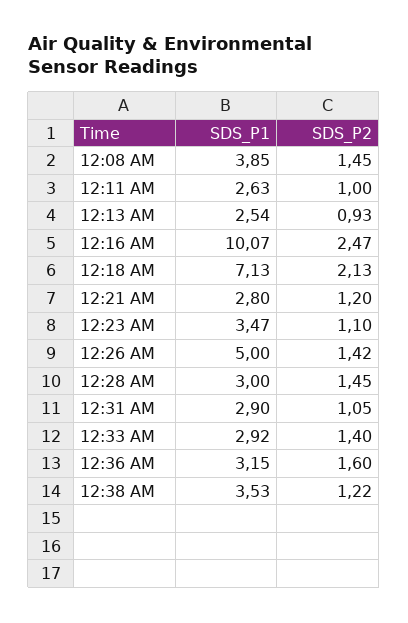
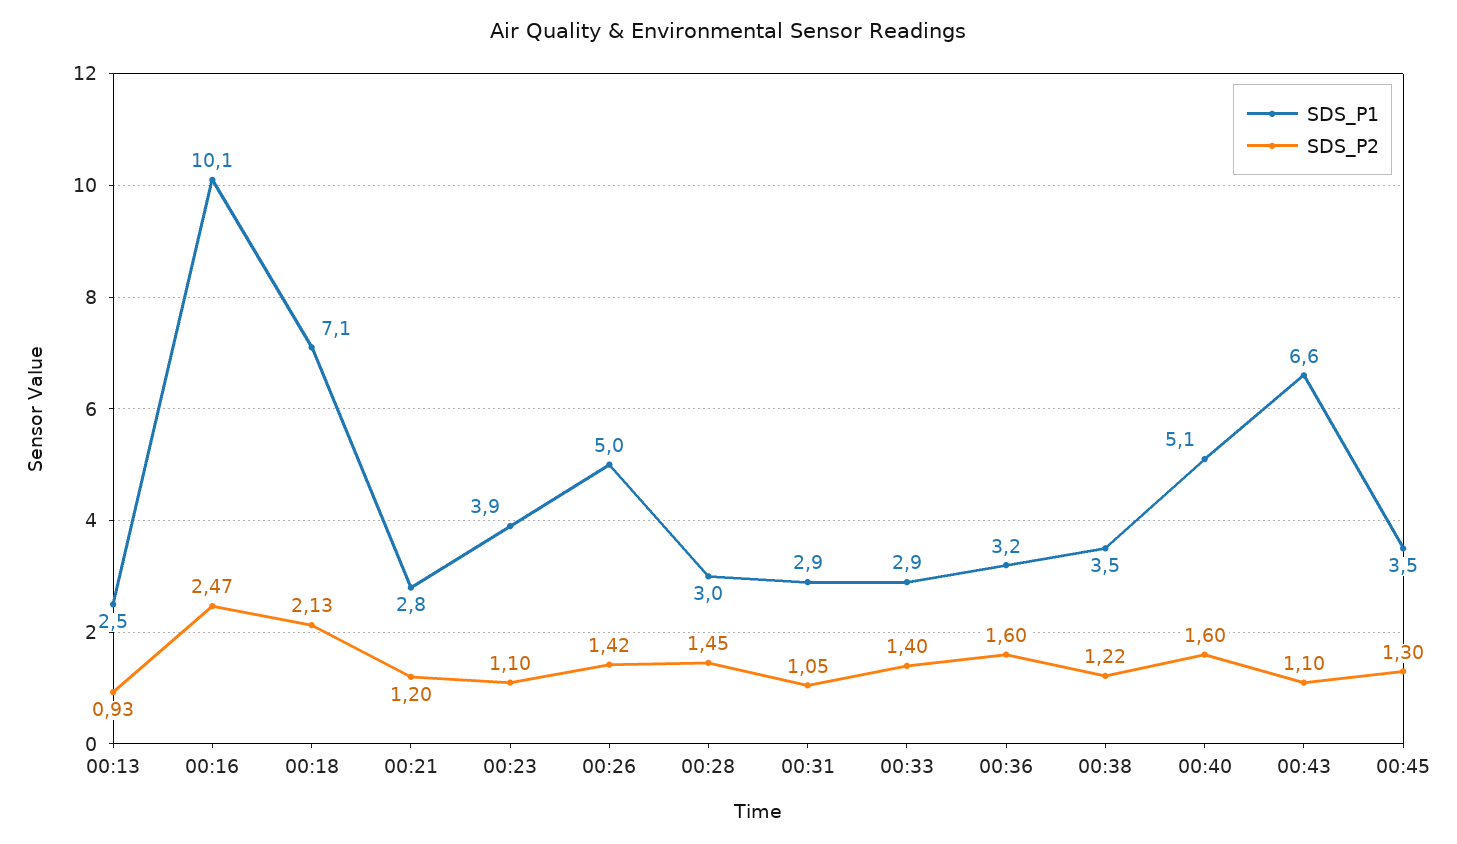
SDS_P1, 12:08 AM: 3.85 -> none
SDS_P2, 12:08 AM: 1.45 -> none
SDS_P1, 12:11 AM: 2.63 -> none
SDS_P2, 12:11 AM: 1 -> none
SDS_P1, 12:23 AM: 3.47 -> 3.9
SDS_P1, 00:40: none -> 5.1
SDS_P2, 00:40: none -> 1.6
SDS_P1, 00:43: none -> 6.6
SDS_P2, 00:43: none -> 1.1
SDS_P1, 00:45: none -> 3.5
SDS_P2, 00:45: none -> 1.3

